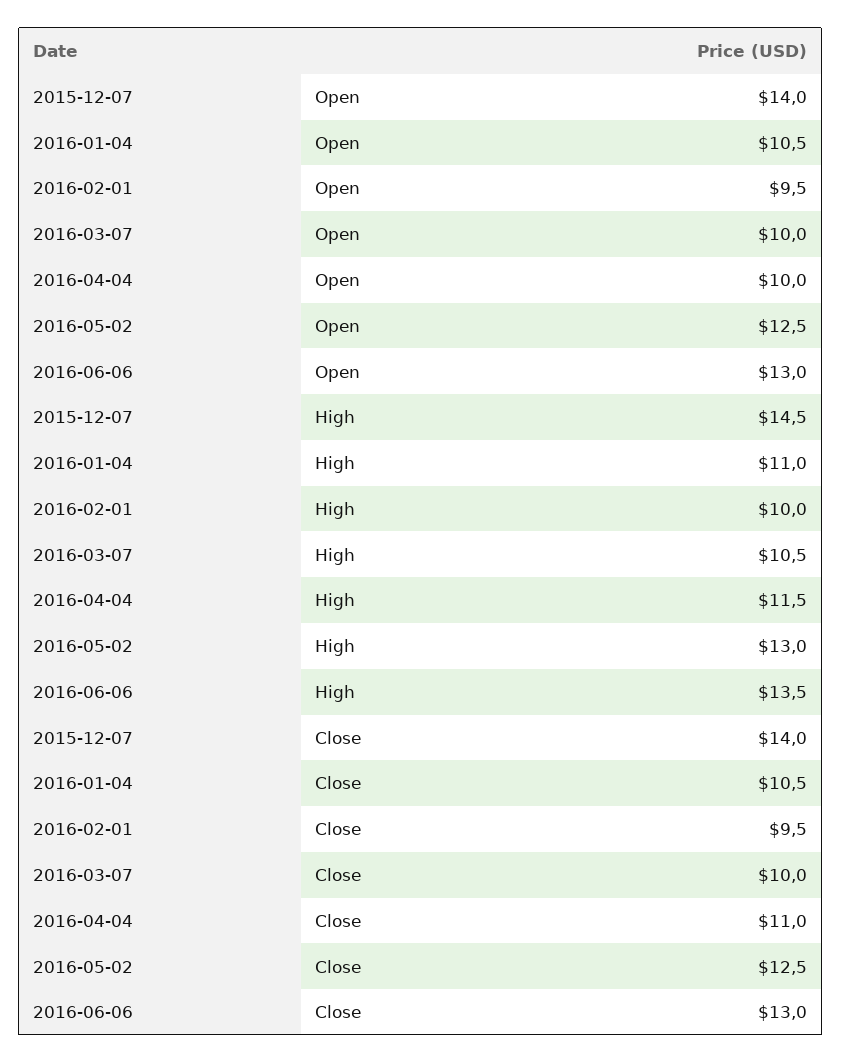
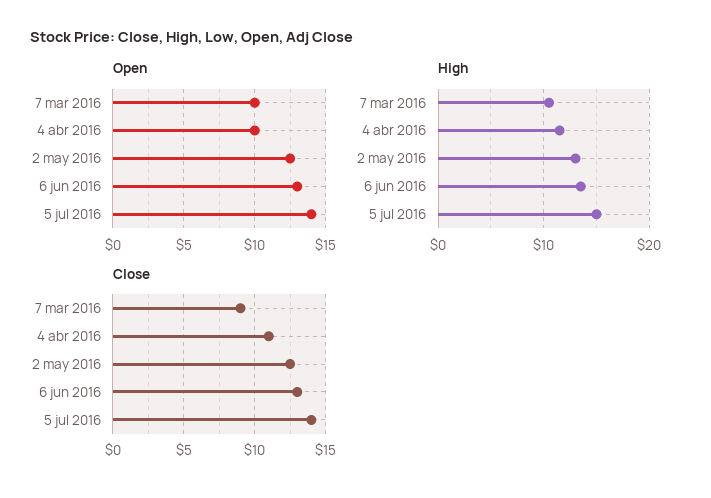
Open, 2015-12-07: 14 -> none
Open, 2016-01-04: 10.5 -> none
Open, 2016-02-01: 9.5 -> none
High, 2015-12-07: 14.5 -> none
High, 2016-01-04: 11 -> none
High, 2016-02-01: 10 -> none
Close, 2015-12-07: 14 -> none
Close, 2016-01-04: 10.5 -> none
Close, 2016-02-01: 9.5 -> none
Close, 2016-03-07: 10 -> 9
Open, 5 jul 2016: none -> 14
High, 5 jul 2016: none -> 15
Close, 5 jul 2016: none -> 14

